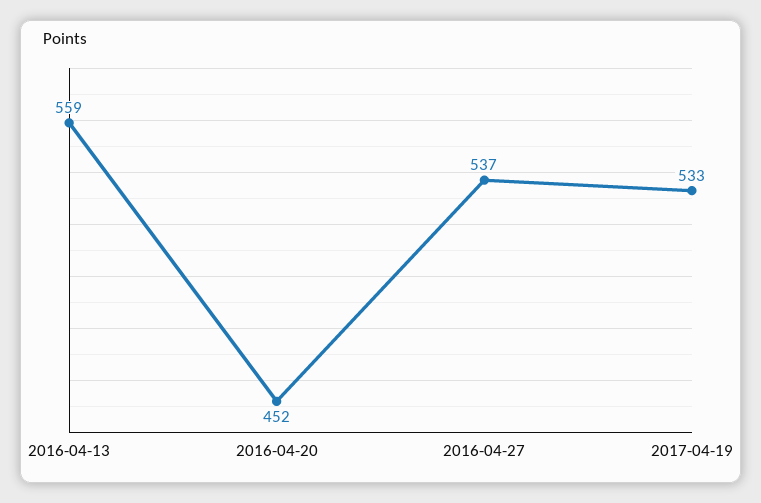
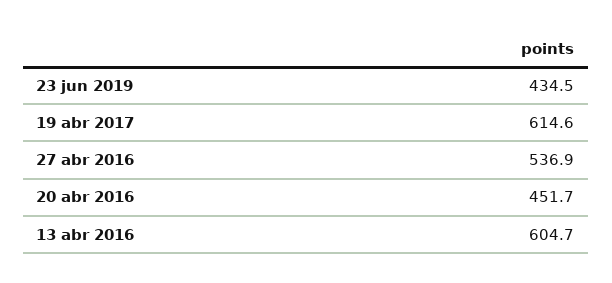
2016-04-13: 559 -> 604.7
2017-04-19: 533 -> 614.6
23 jun 2019: none -> 434.5

